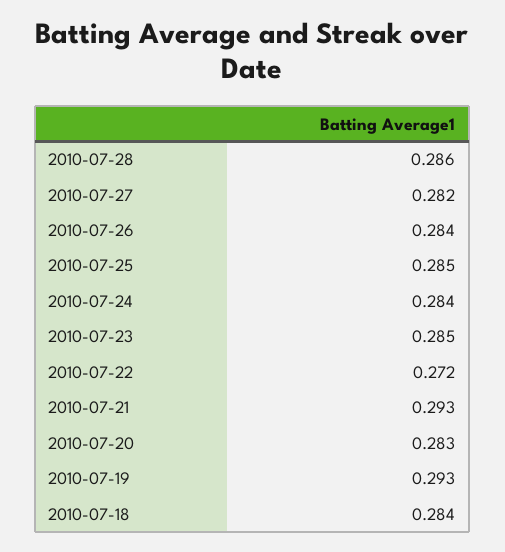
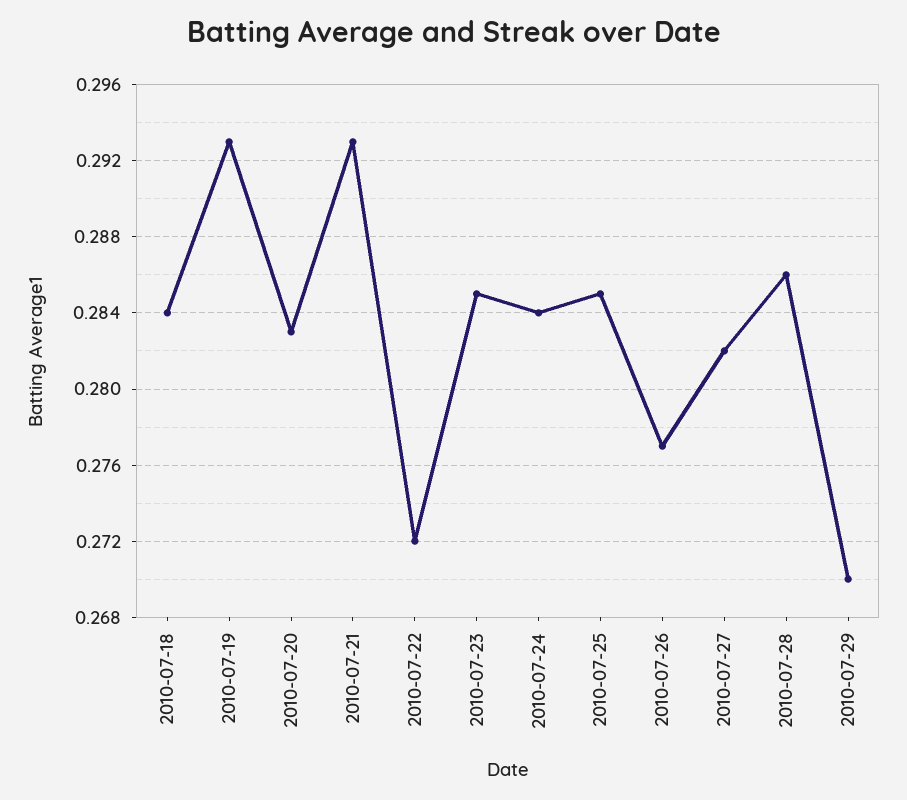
2010-07-26: 0.284 -> 0.277
2010-07-29: none -> 0.27

